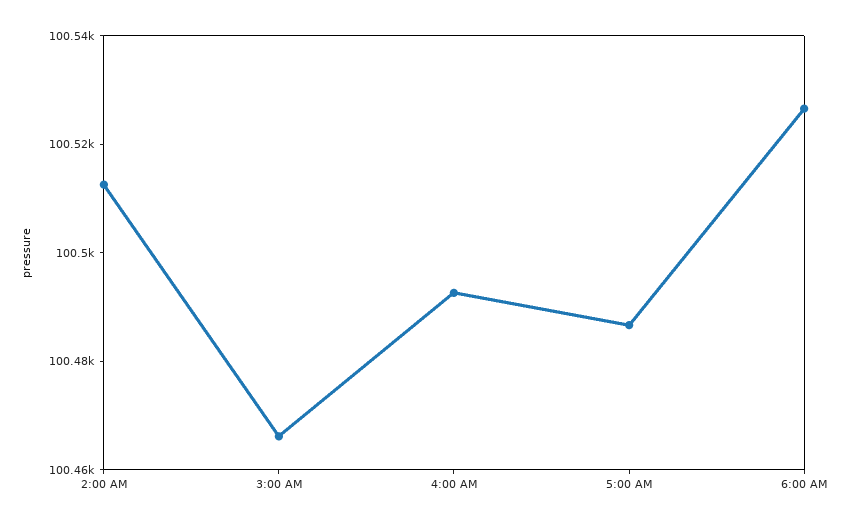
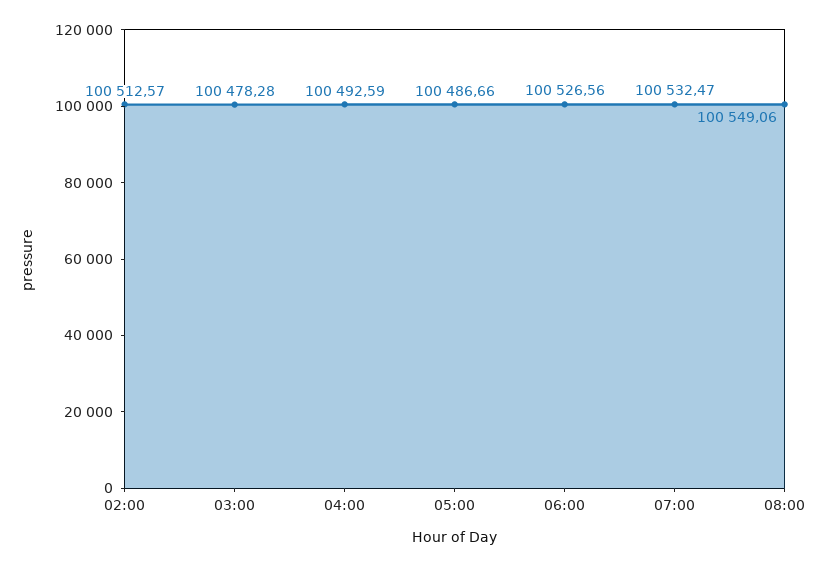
3:00 AM: 100465 -> 100478.28
07:00: none -> 100532.47
08:00: none -> 100549.06

